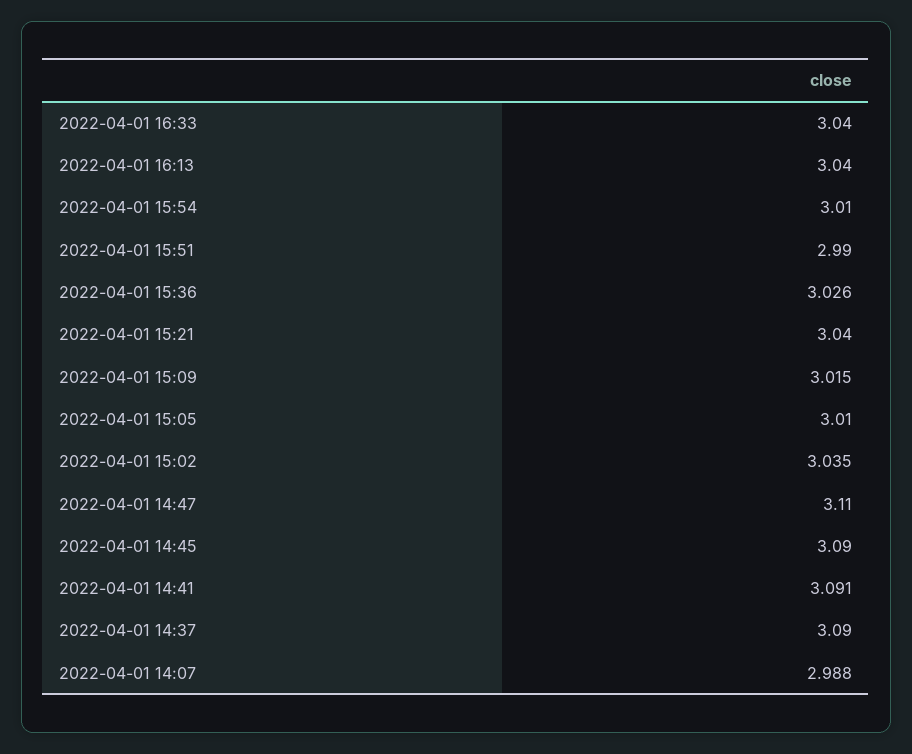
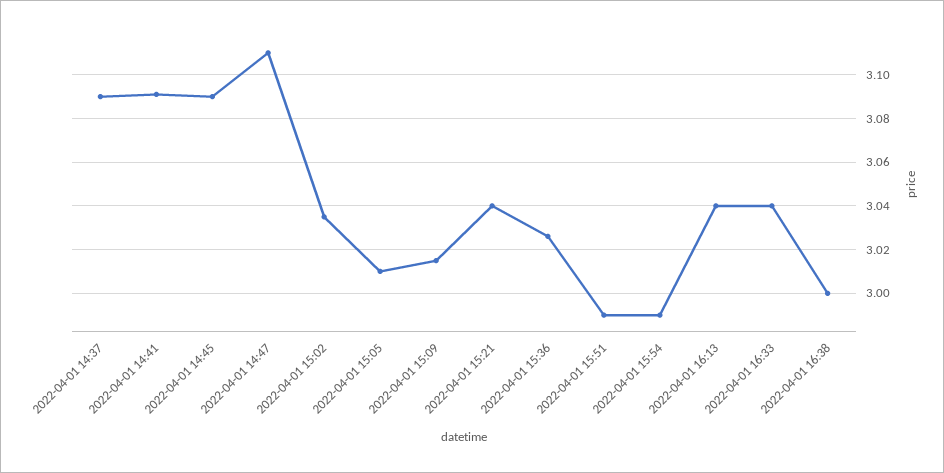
2022-04-01 15:54: 3.01 -> 2.99
2022-04-01 14:07: 2.988 -> none
2022-04-01 16:38: none -> 3

